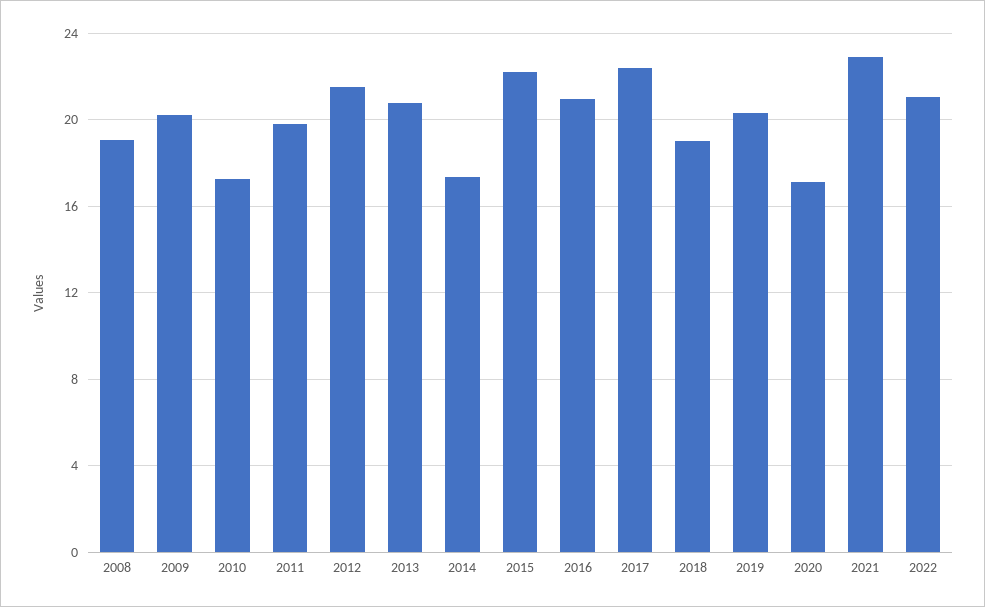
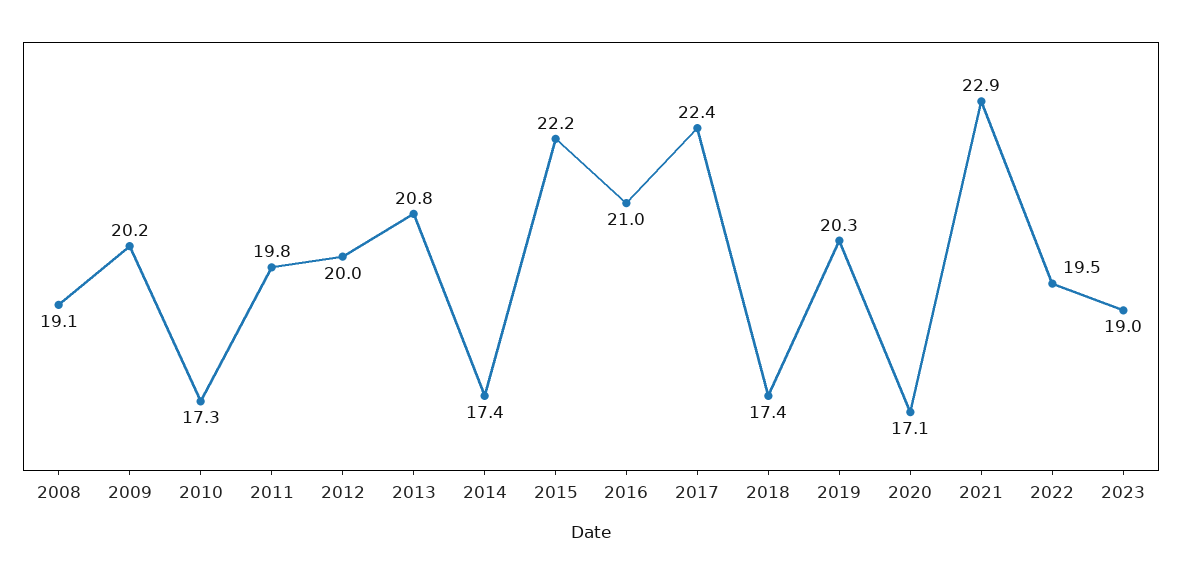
2012: 21.5 -> 20
2018: 19 -> 17.4
2022: 21 -> 19.5
2023: none -> 19

